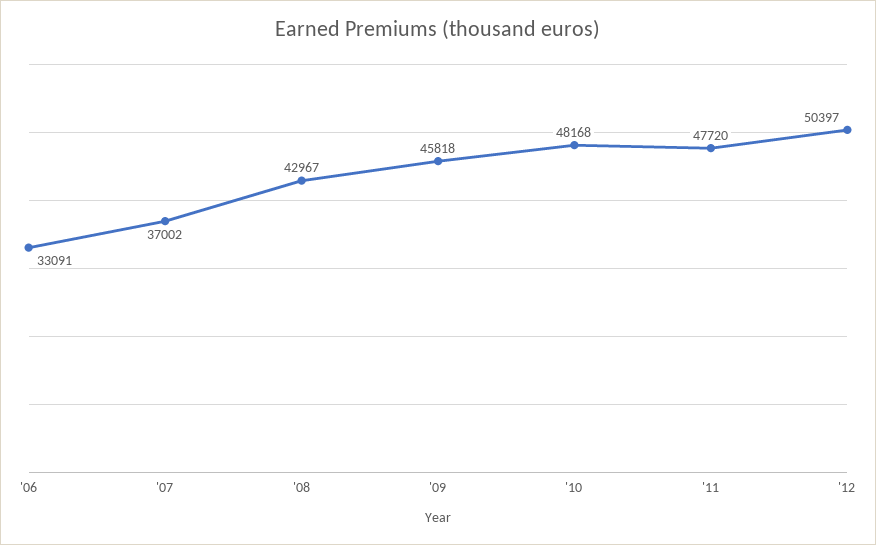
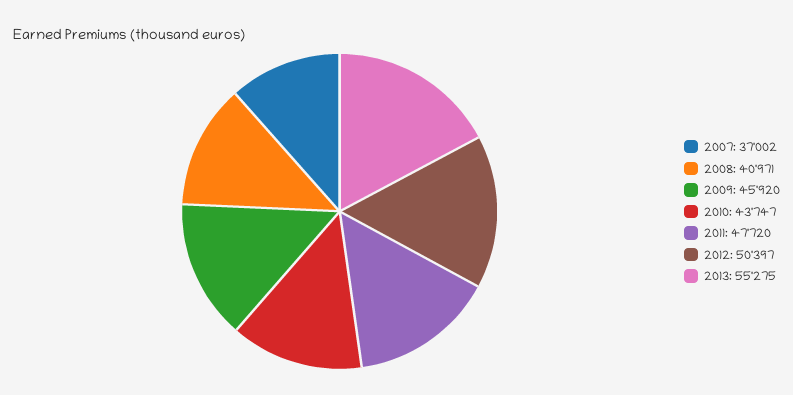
'06: 33091 -> none
'08: 42967 -> 40971
'09: 45818 -> 45920
'10: 48168 -> 43747
2013: none -> 55275

